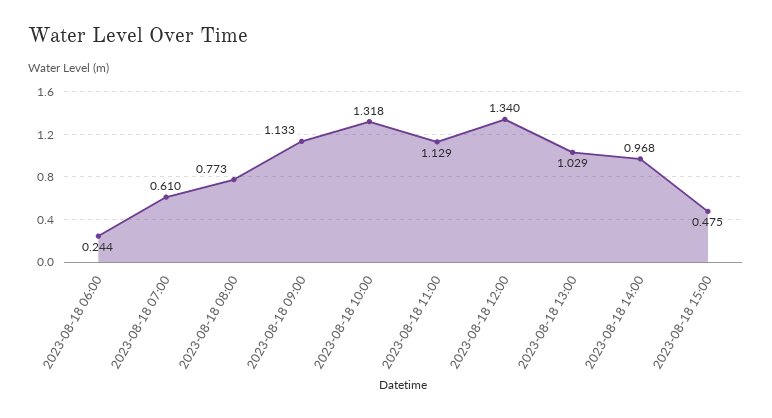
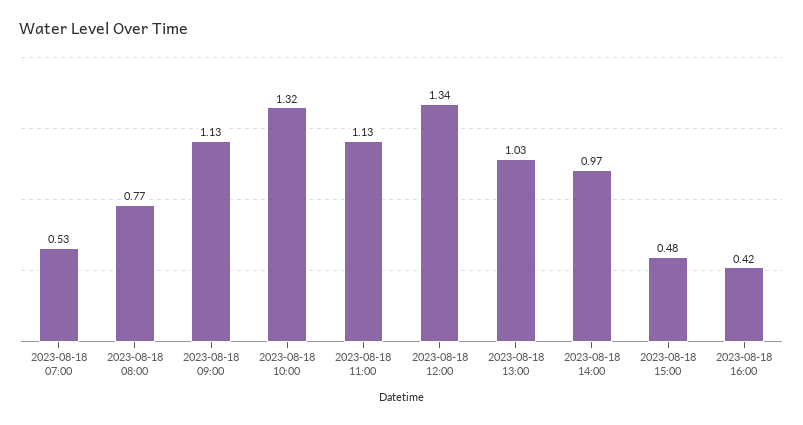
2023-08-18 06:00: 0.244 -> none
2023-08-18 07:00: 0.61 -> 0.53
2023-08-18 16:00: none -> 0.42

